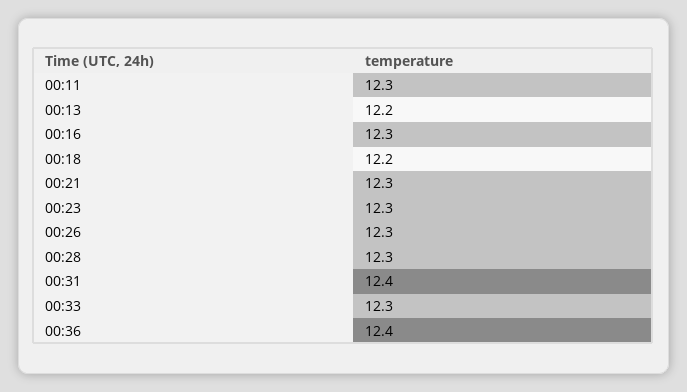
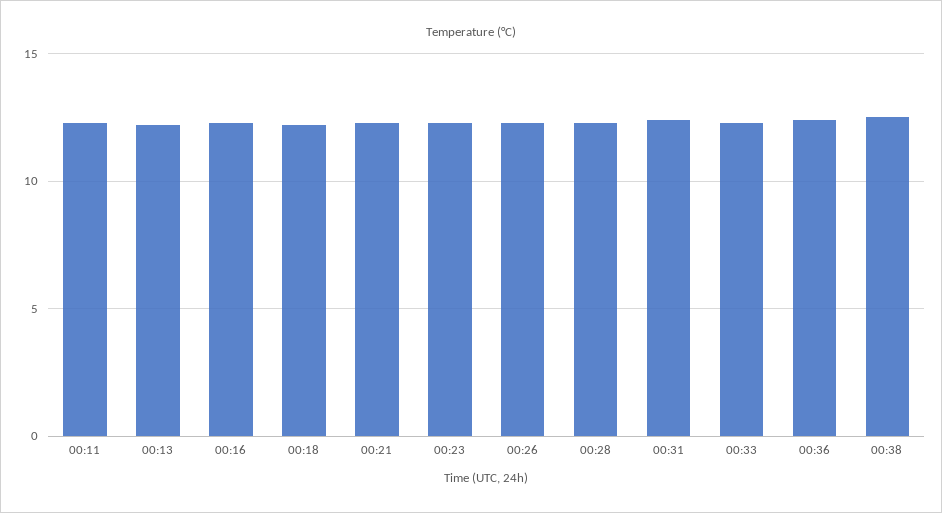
00:38: none -> 12.5

